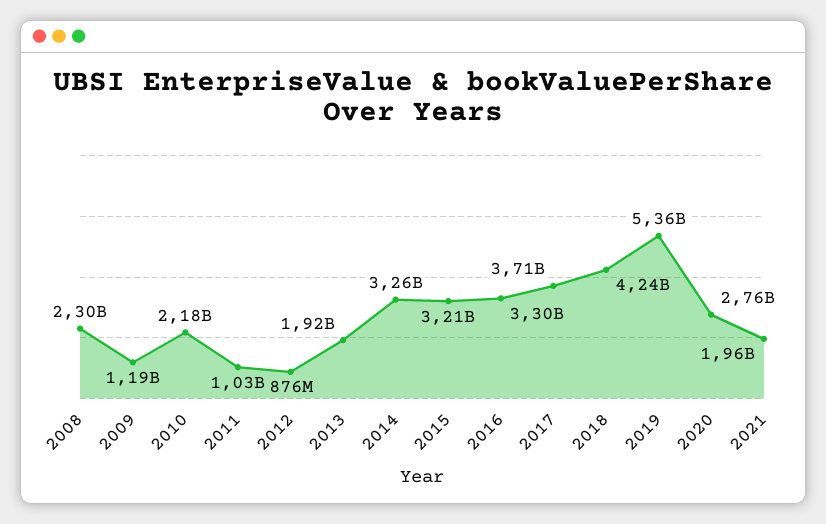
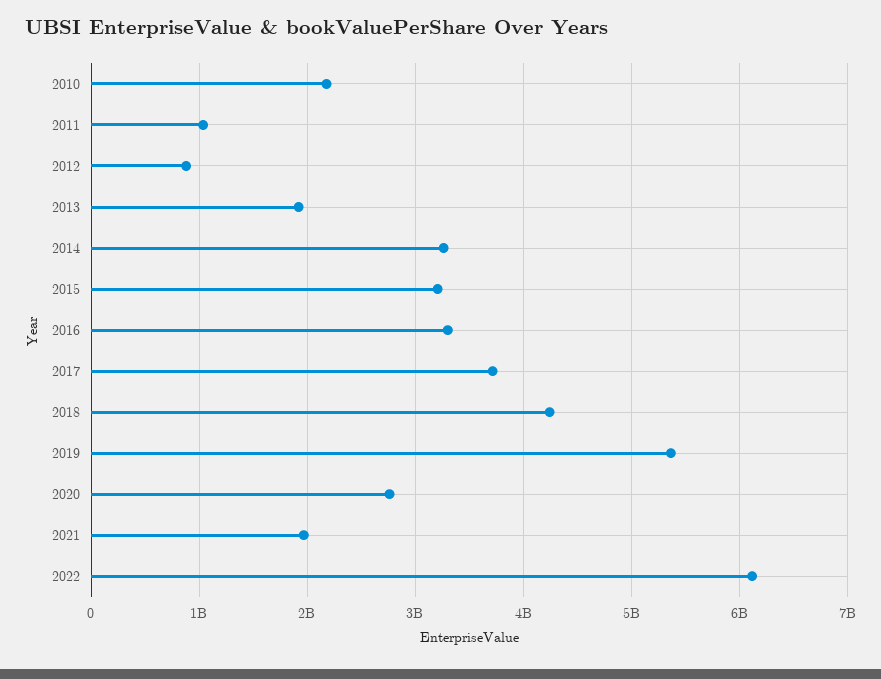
2008: 2300000000 -> none
2009: 1190000000 -> none
2022: none -> 6100000000

